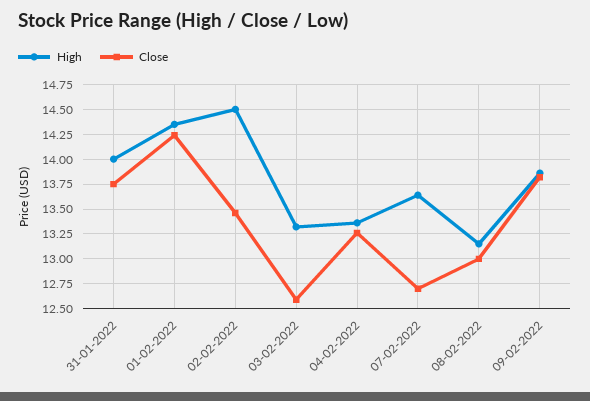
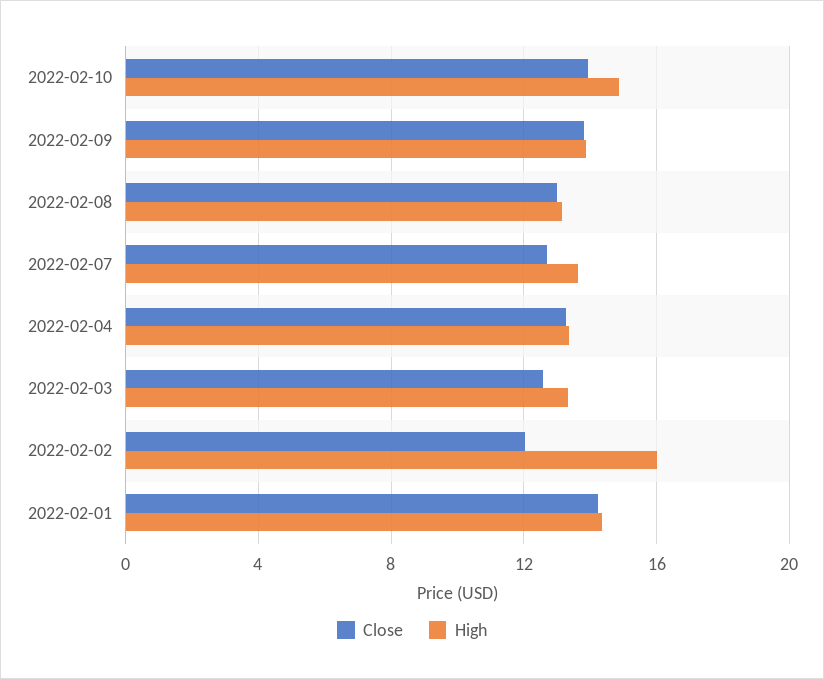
High, 31-01-2022: 14 -> none
Close, 31-01-2022: 13.75 -> none
High, 02-02-2022: 14.5 -> 16
Close, 02-02-2022: 13.5 -> 12
Close, 2022-02-10: none -> 14
High, 2022-02-10: none -> 15

